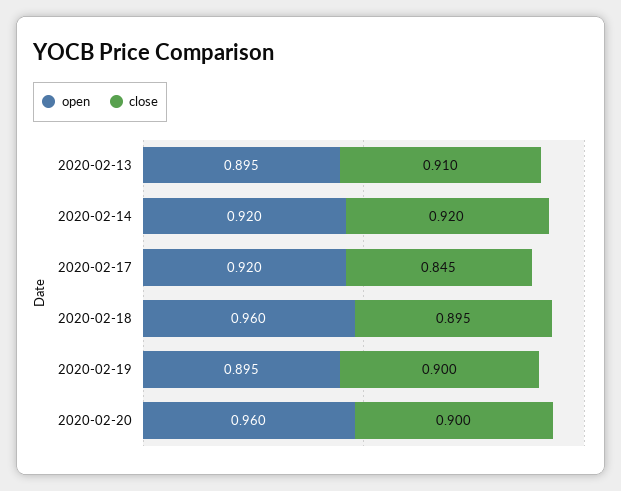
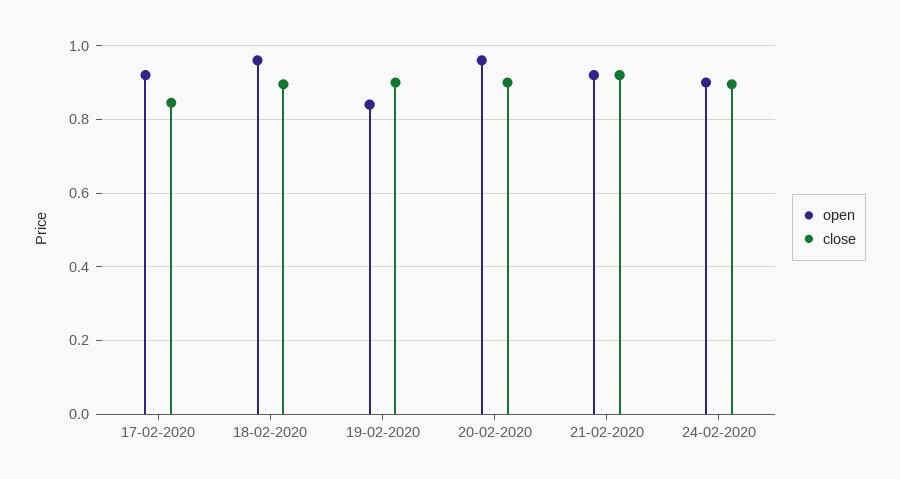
open, 2020-02-13: 0.895 -> none
close, 2020-02-13: 0.91 -> none
open, 2020-02-14: 0.92 -> none
close, 2020-02-14: 0.92 -> none
open, 2020-02-19: 0.895 -> 0.84
open, 21-02-2020: none -> 0.92
close, 21-02-2020: none -> 0.92
open, 24-02-2020: none -> 0.9
close, 24-02-2020: none -> 0.9

